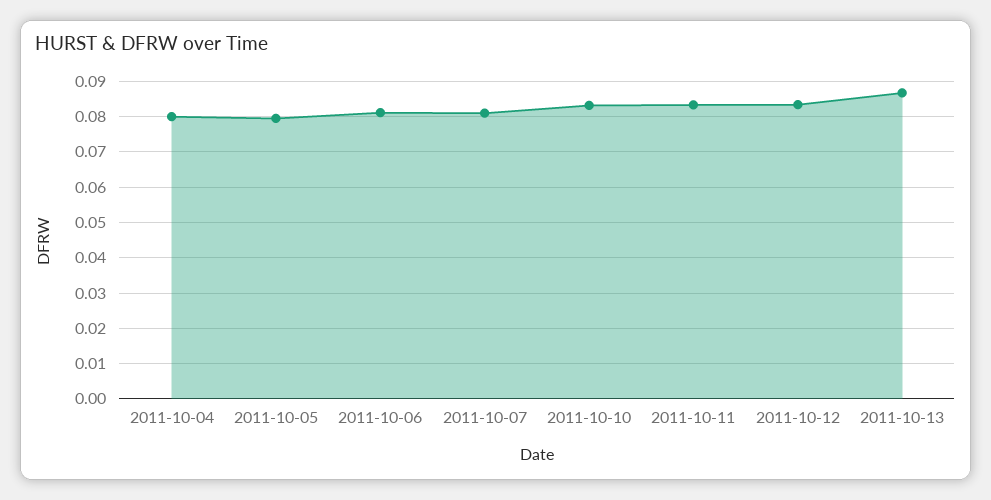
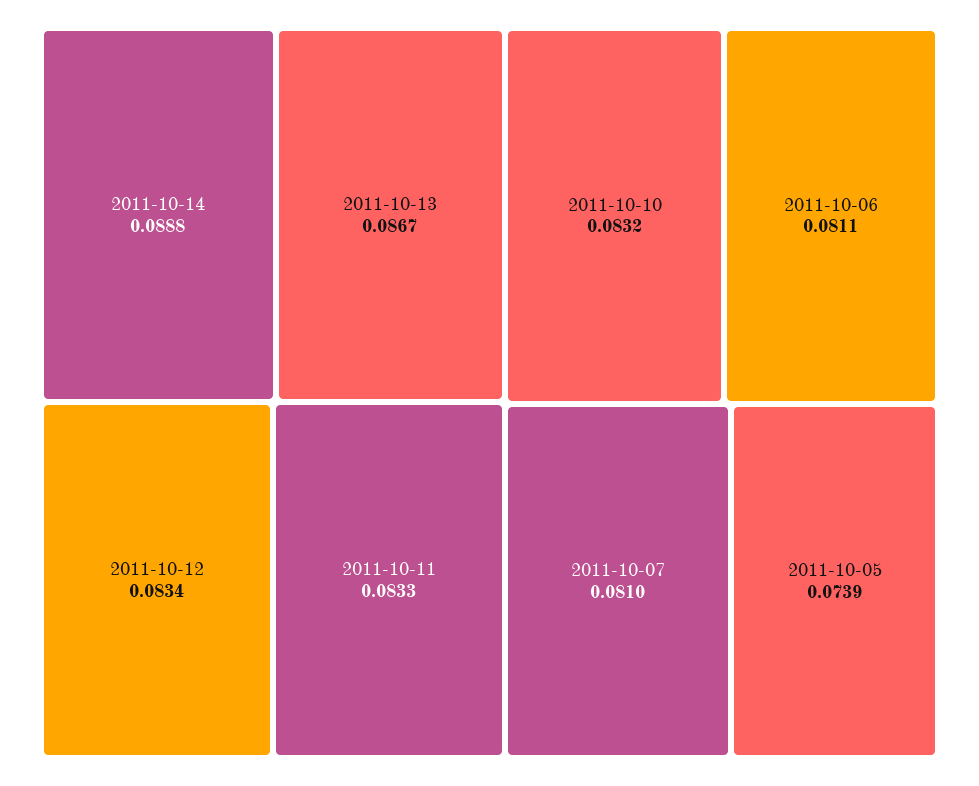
2011-10-04: 0.08 -> none
2011-10-05: 0.08 -> 0.0739
2011-10-14: none -> 0.0888

